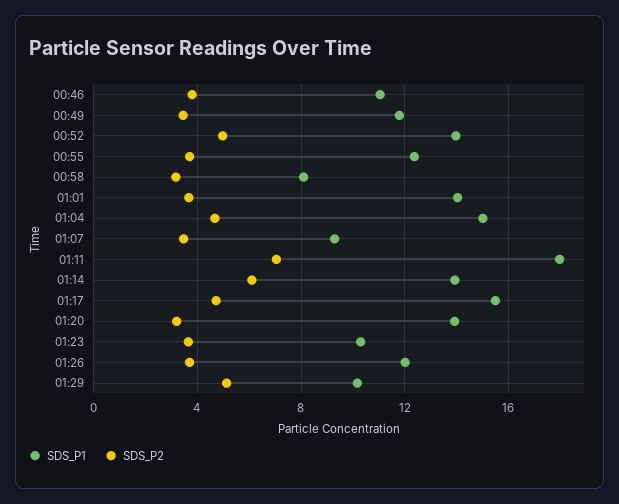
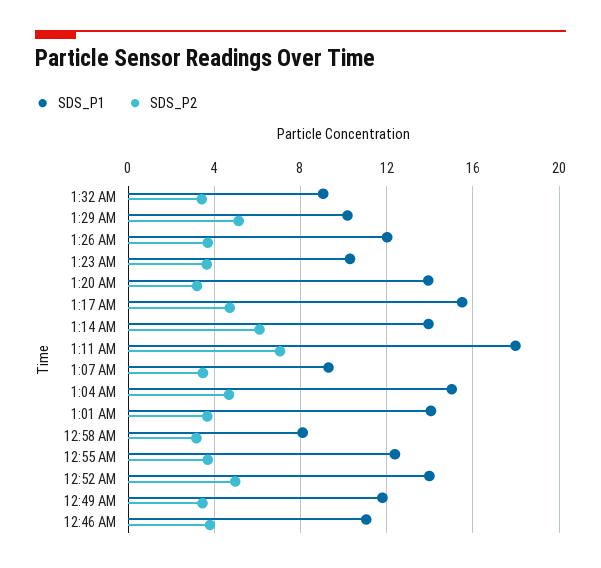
SDS_P1, 1:32 AM: none -> 9
SDS_P2, 1:32 AM: none -> 3.5

